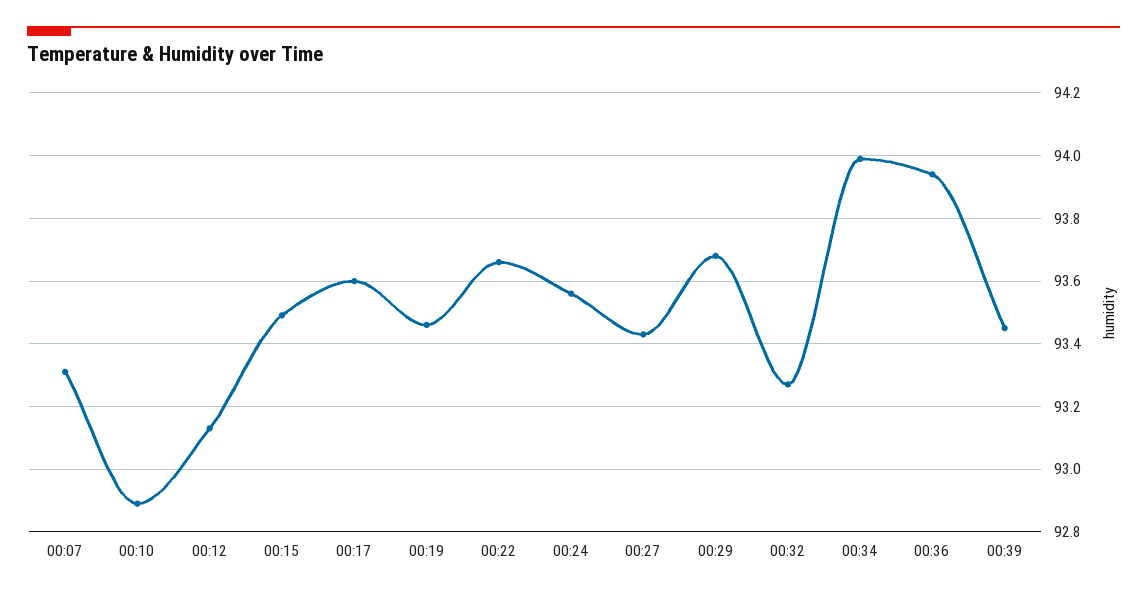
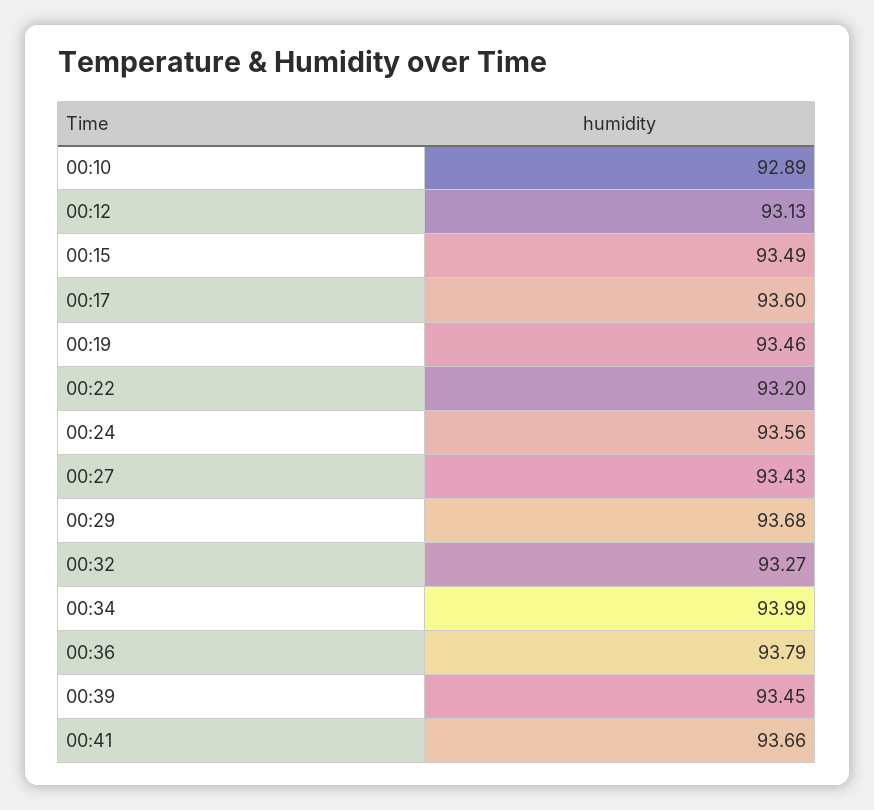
00:07: 93.3 -> none
00:22: 93.65 -> 93.2
00:36: 93.95 -> 93.79
00:41: none -> 93.66

